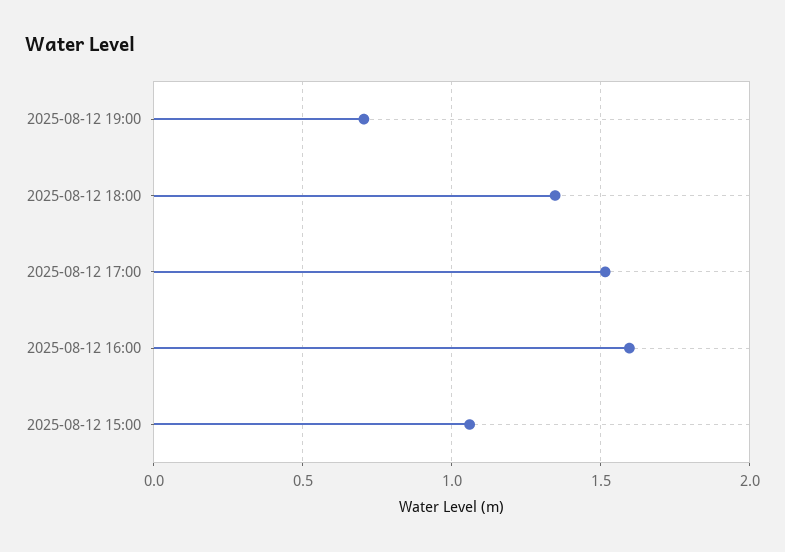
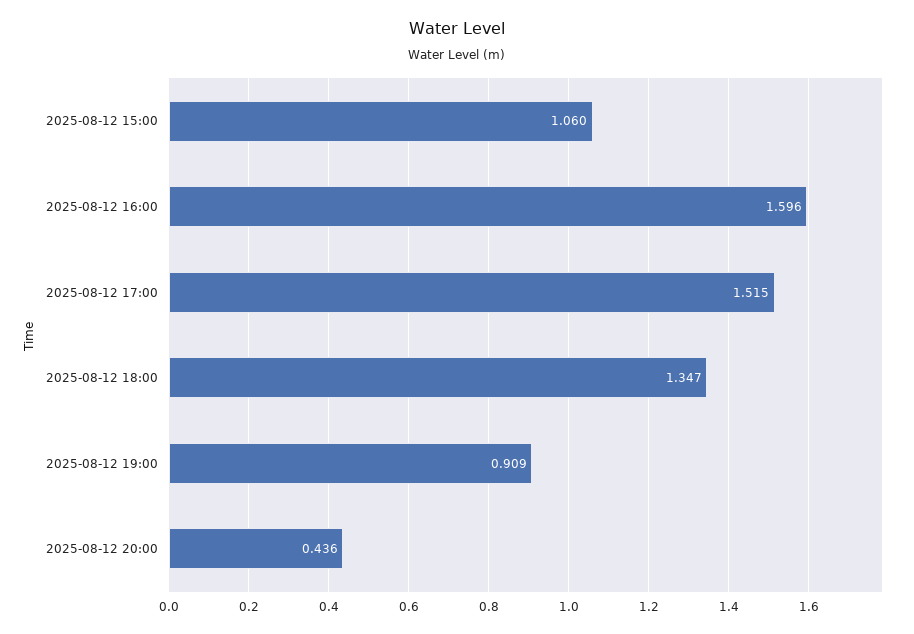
2025-08-12 19:00: 0.7 -> 0.909
2025-08-12 20:00: none -> 0.436

